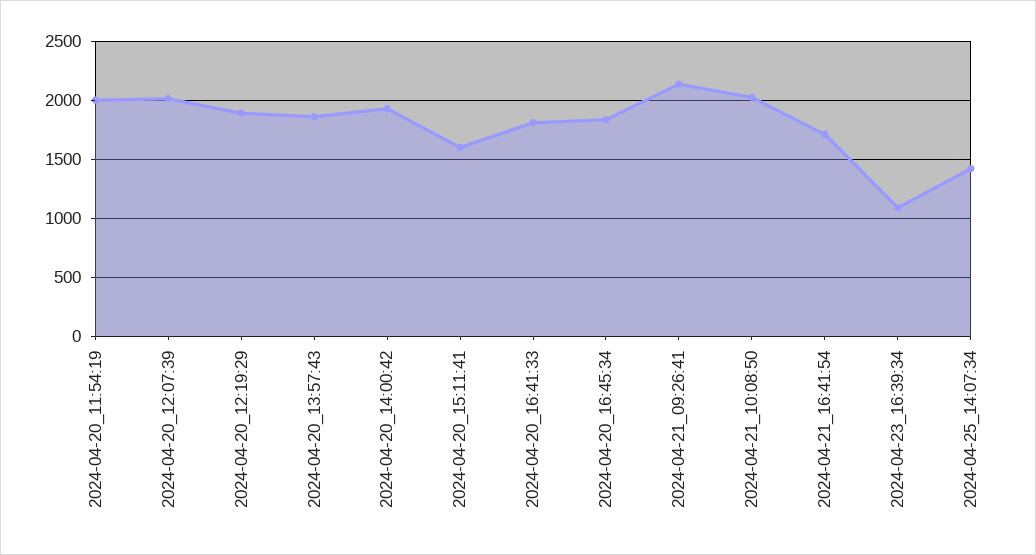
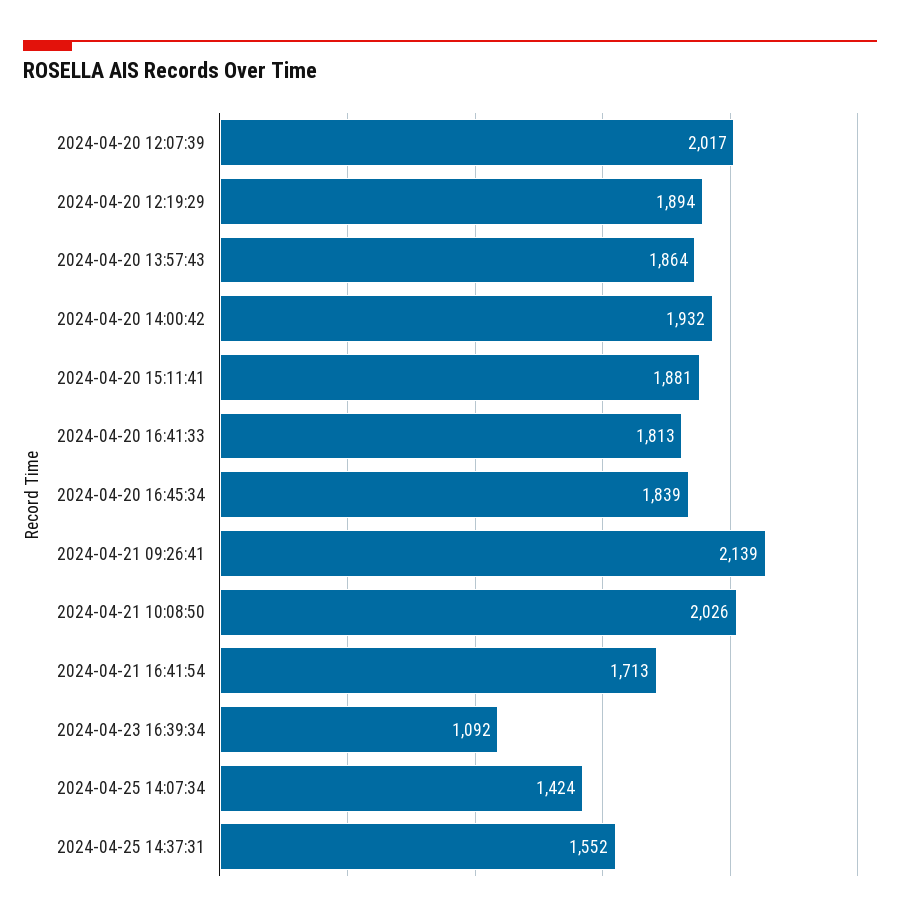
2024-04-20_11:54:19: 2000 -> none
2024-04-20_15:11:41: 1600 -> 1881
2024-04-25 14:37:31: none -> 1552

